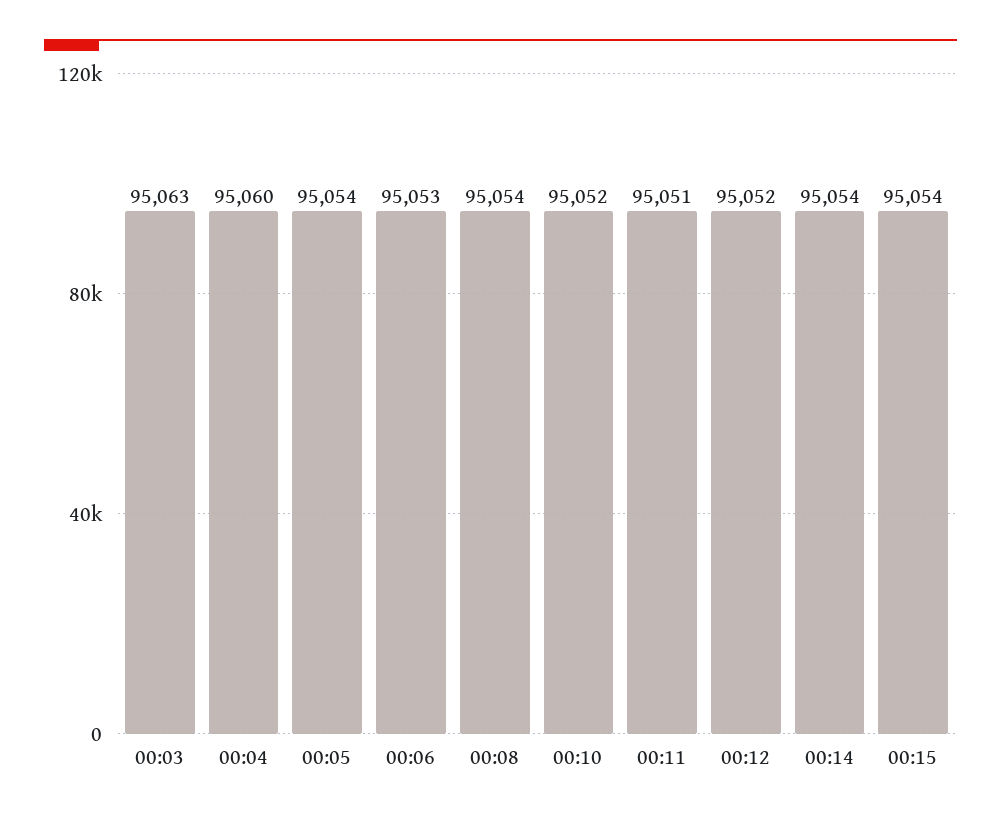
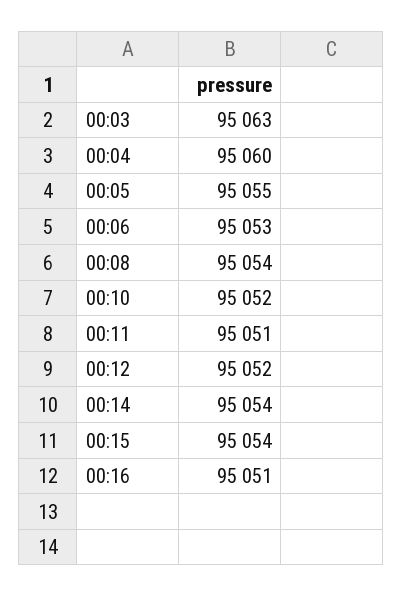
00:05: 95054 -> 95055
00:16: none -> 95051

